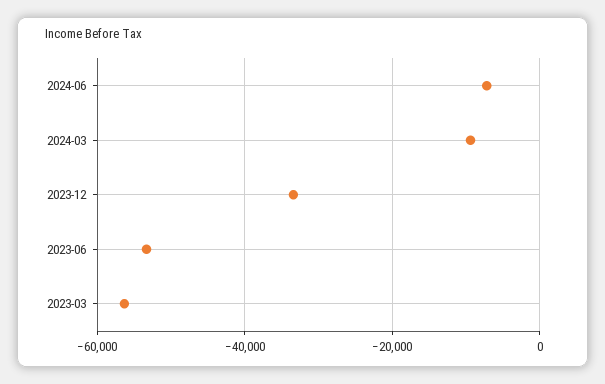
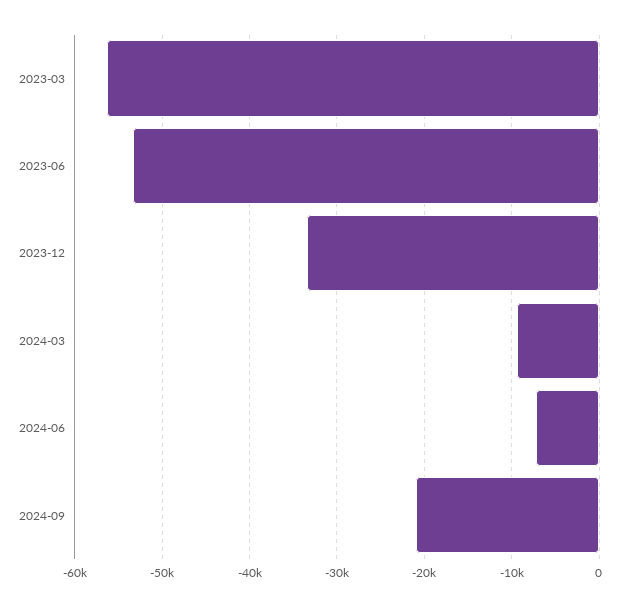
2024-09: none -> -21000

